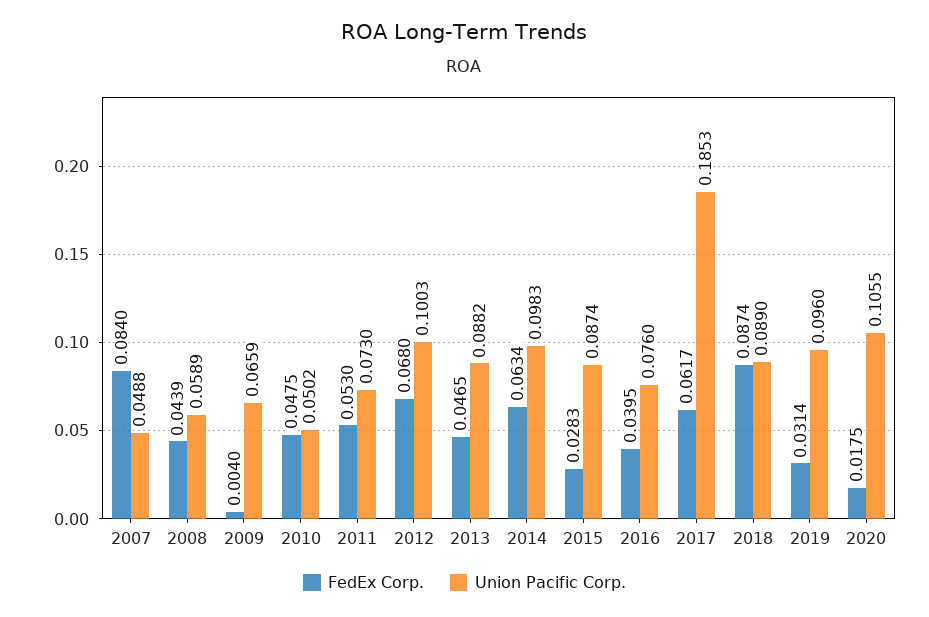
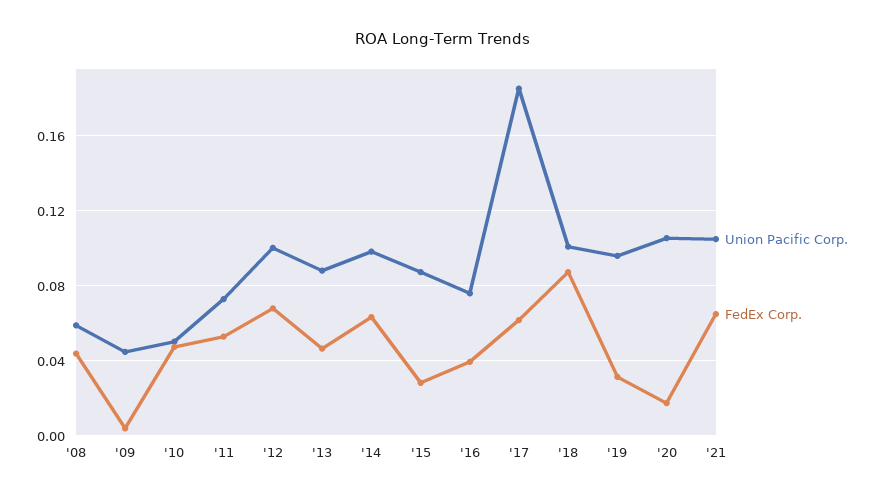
FedEx Corp., 2007: 0.084 -> none
Union Pacific Corp., 2007: 0.0488 -> none
Union Pacific Corp., 2009: 0.0659 -> 0.045
Union Pacific Corp., 2018: 0.089 -> 0.1
Union Pacific Corp., '21: none -> 0.105
FedEx Corp., '21: none -> 0.065

